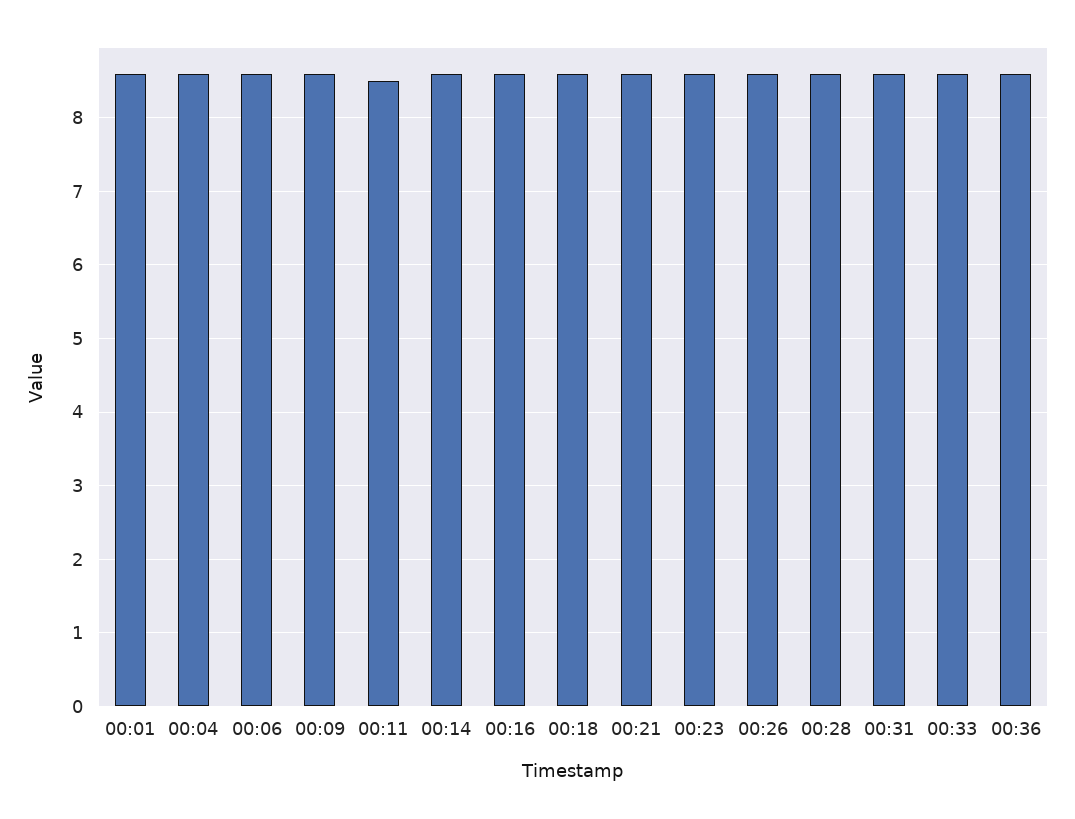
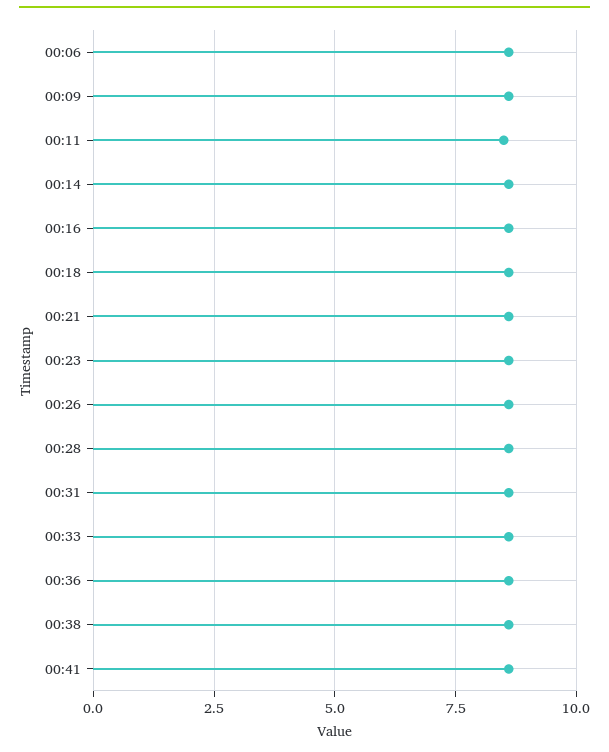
00:01: 8.6 -> none
00:04: 8.6 -> none
00:38: none -> 8.5
00:41: none -> 8.5

